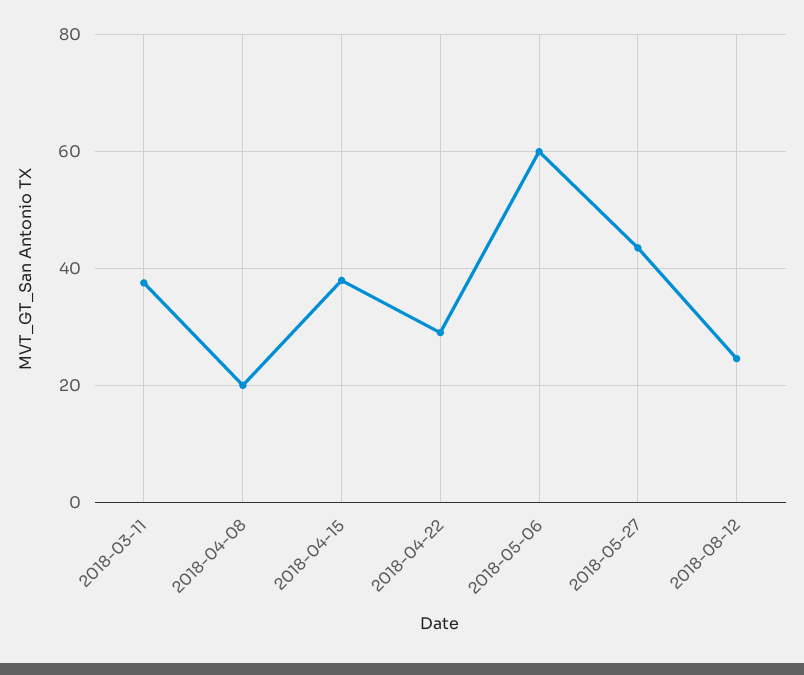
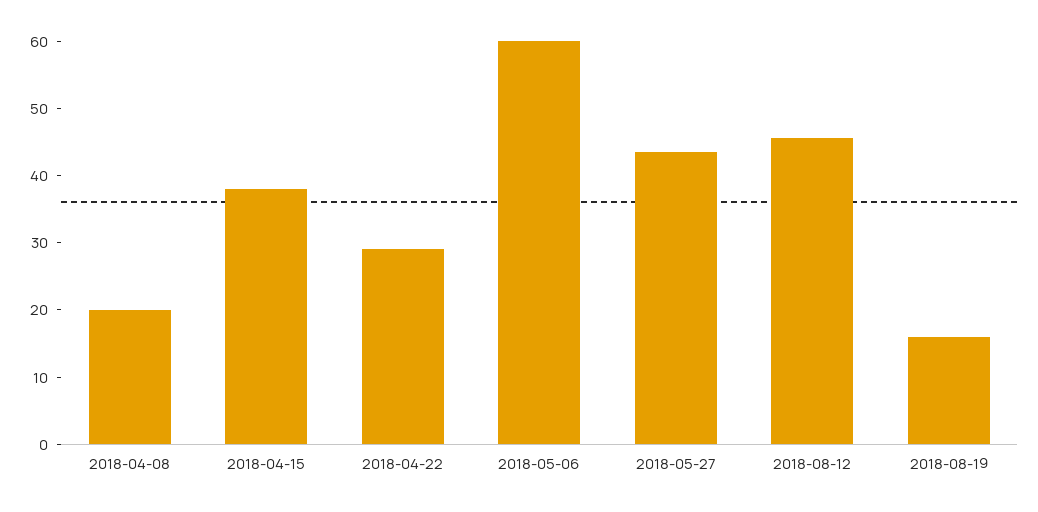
2018-03-11: 38 -> none
2018-08-12: 24 -> 46
2018-08-19: none -> 16

